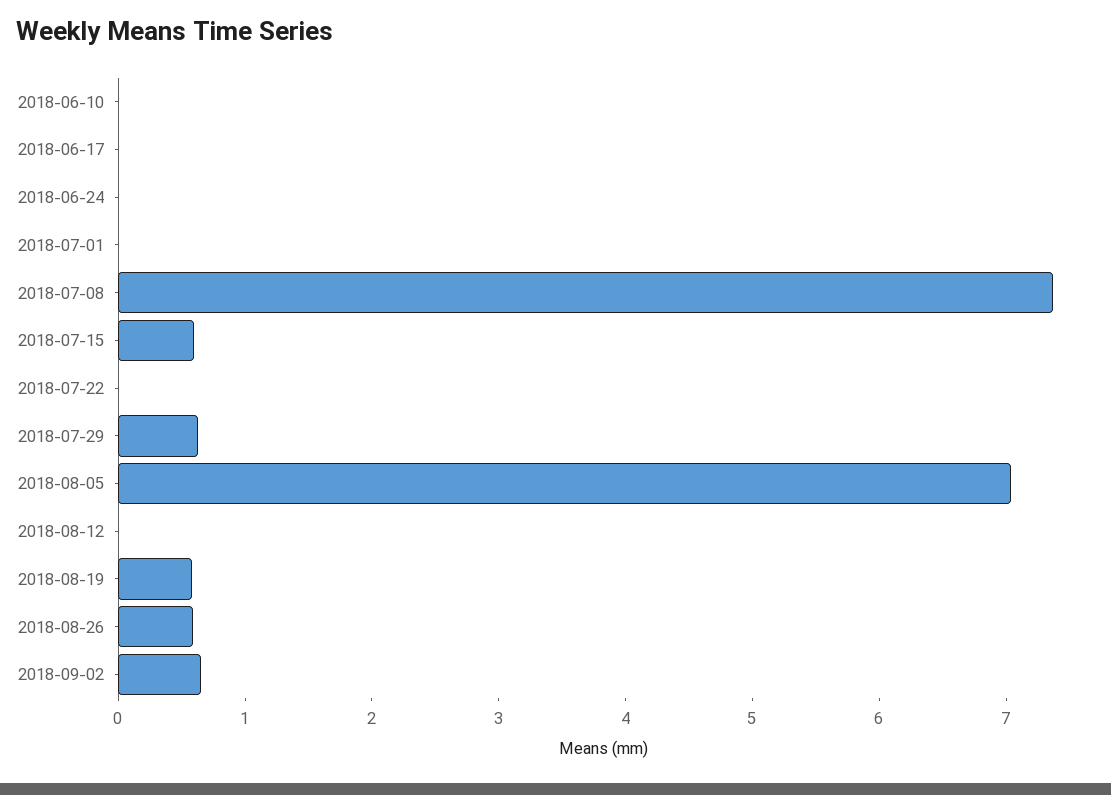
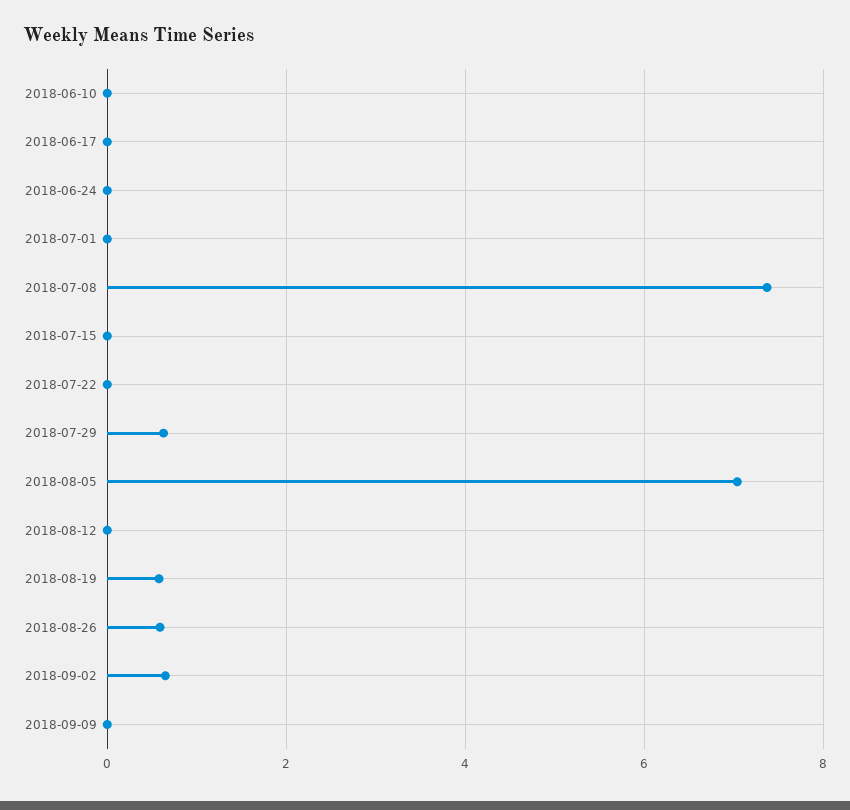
2018-07-15: 0.6 -> 0
2018-09-09: none -> 0

